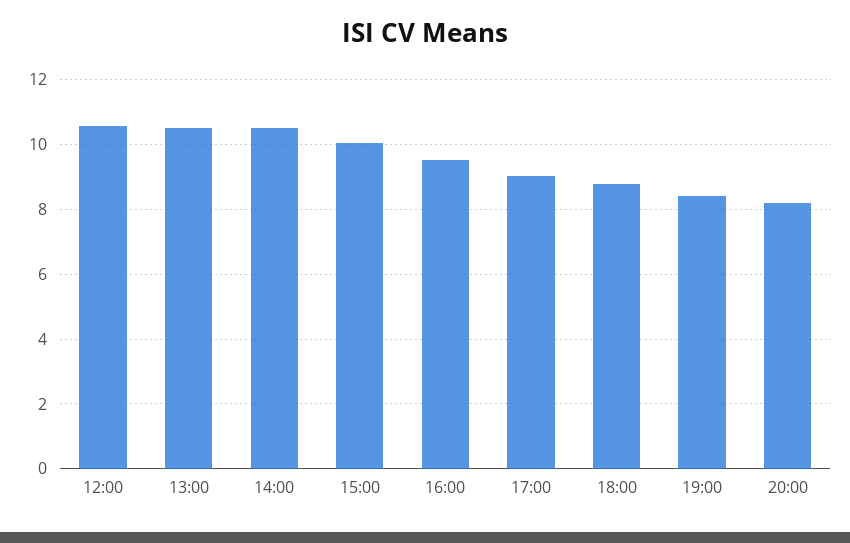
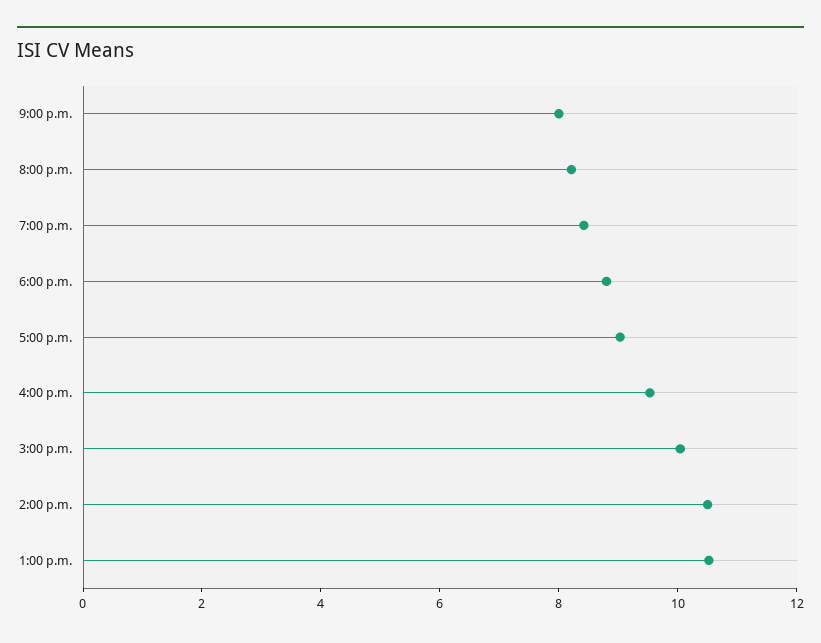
12:00: 10.6 -> none
9:00 p.m.: none -> 8

